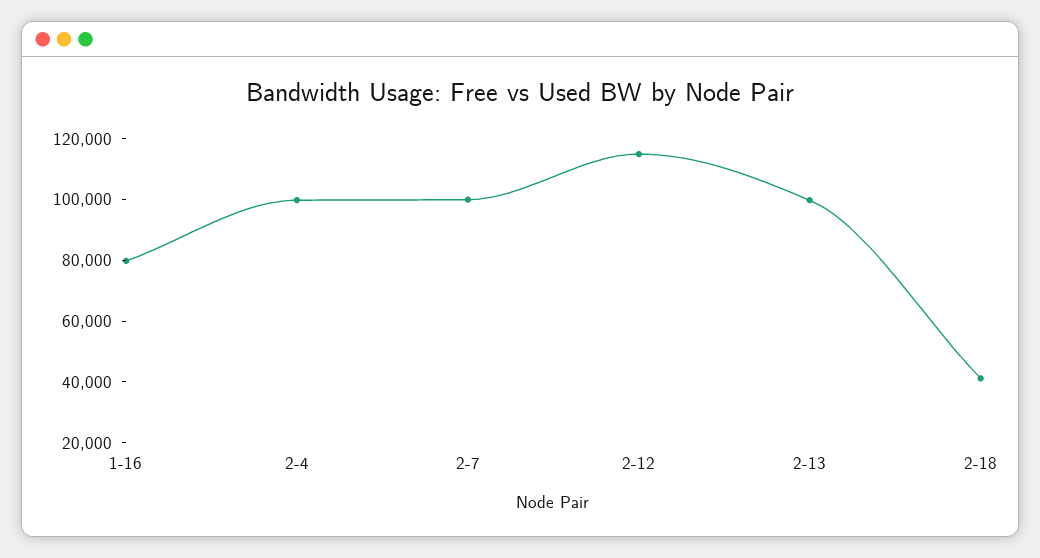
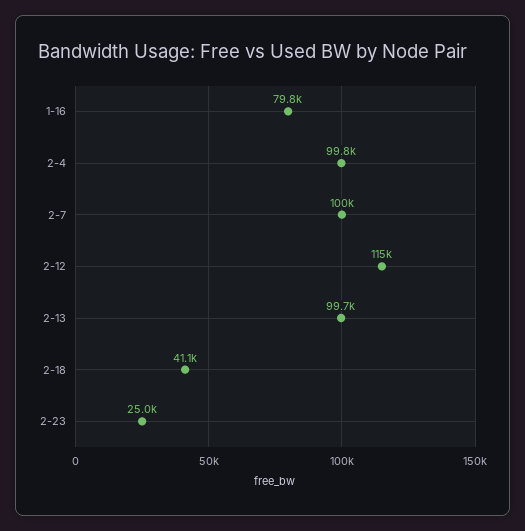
2-23: none -> 25000

